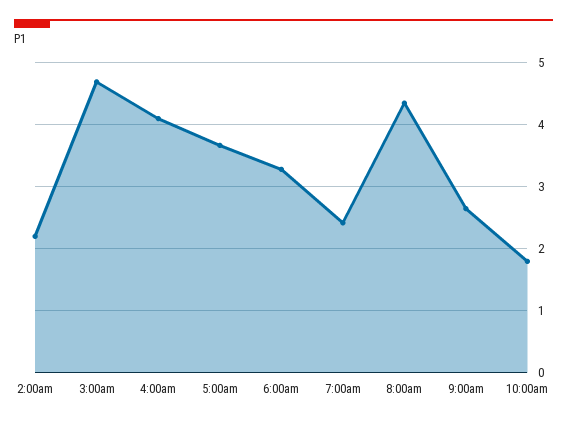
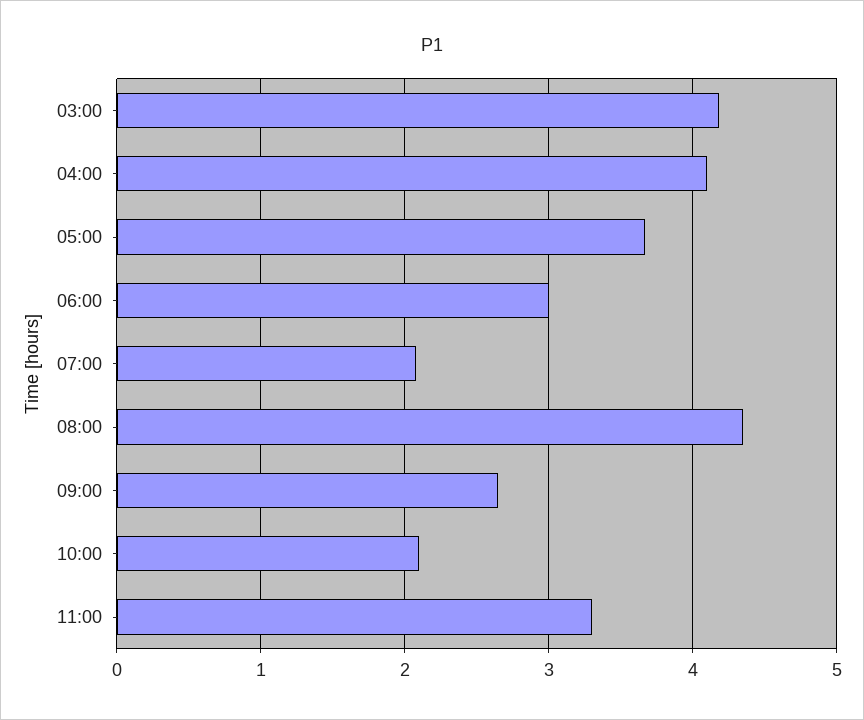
2:00am: 2.2 -> none
3:00am: 4.7 -> 4.2
6:00am: 3.3 -> 3
7:00am: 2.4 -> 2.1
10:00am: 1.8 -> 2.1
11:00: none -> 3.3

